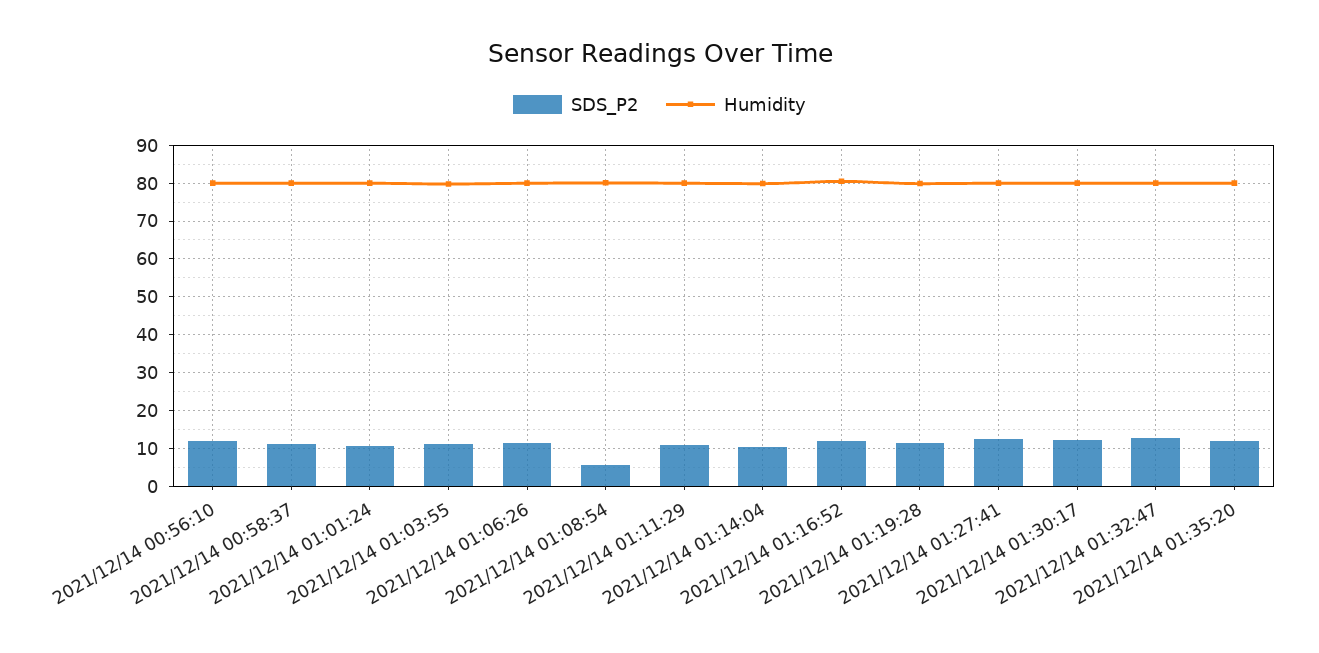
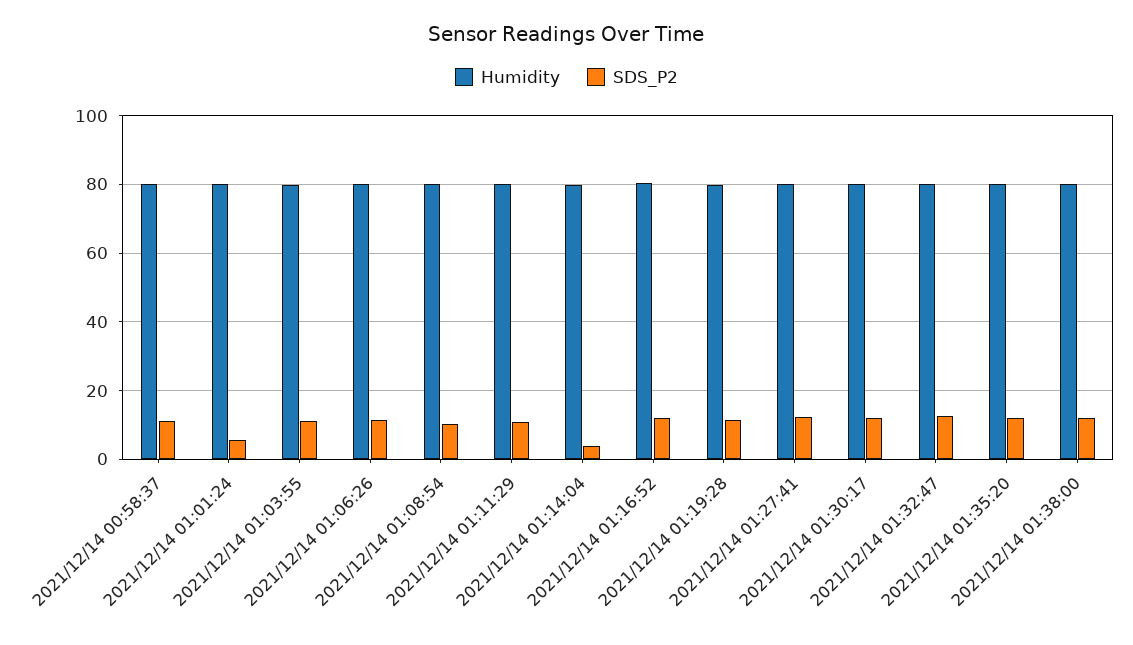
SDS_P2, 2021/12/14 00:56:10: 12 -> none
Humidity, 2021/12/14 00:56:10: 80 -> none
SDS_P2, 2021/12/14 01:01:24: 10 -> 6
SDS_P2, 2021/12/14 01:08:54: 6 -> 10
SDS_P2, 2021/12/14 01:14:04: 10 -> 4
Humidity, 2021/12/14 01:38:00: none -> 80
SDS_P2, 2021/12/14 01:38:00: none -> 12

